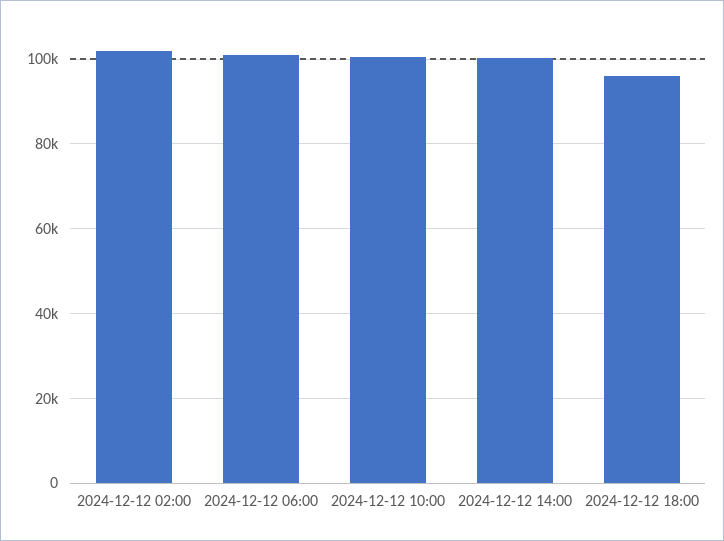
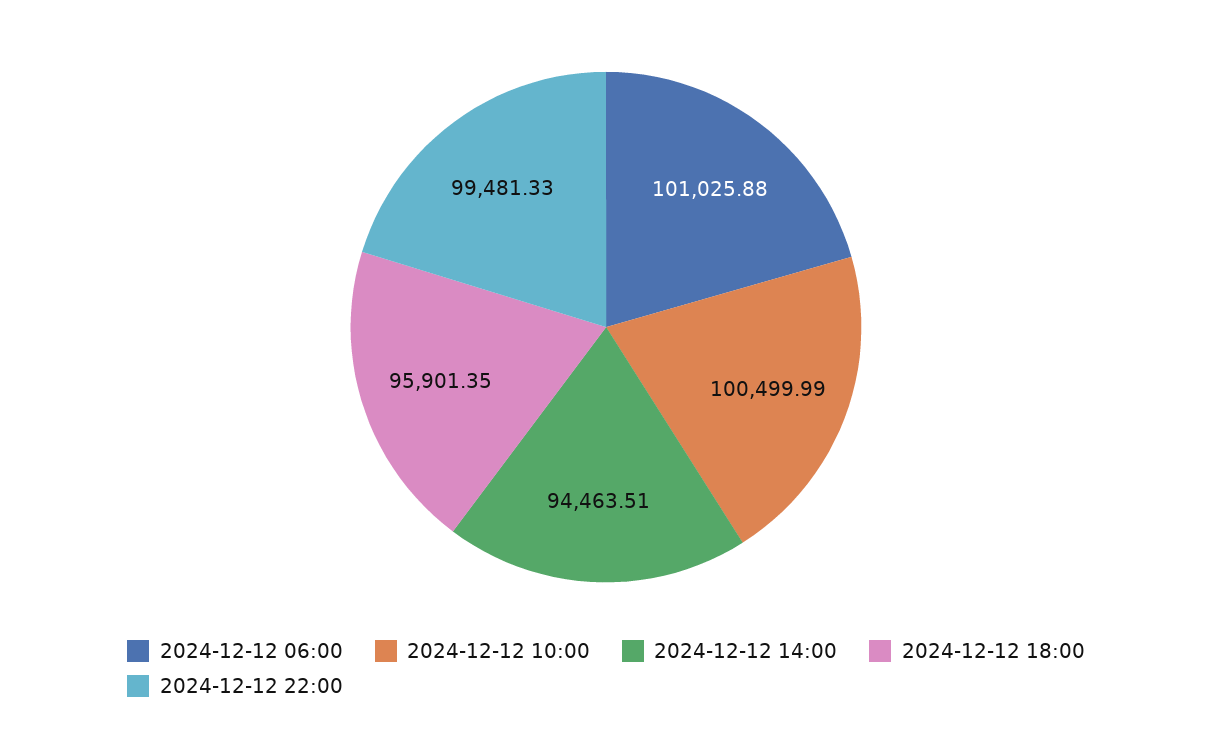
2024-12-12 02:00: 102000 -> none
2024-12-12 14:00: 100000 -> 94463.51
2024-12-12 22:00: none -> 99481.33

